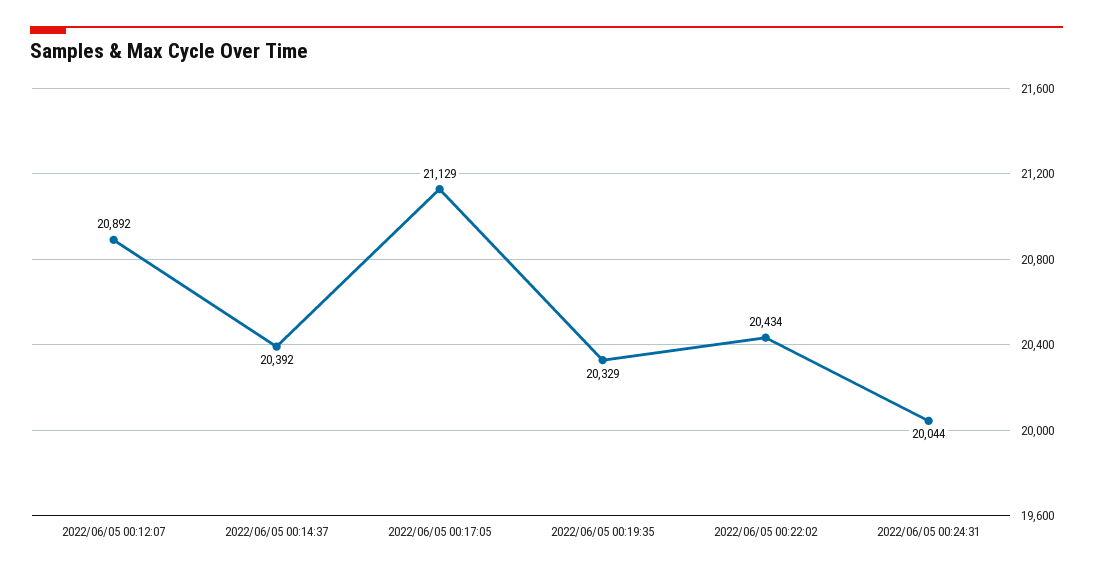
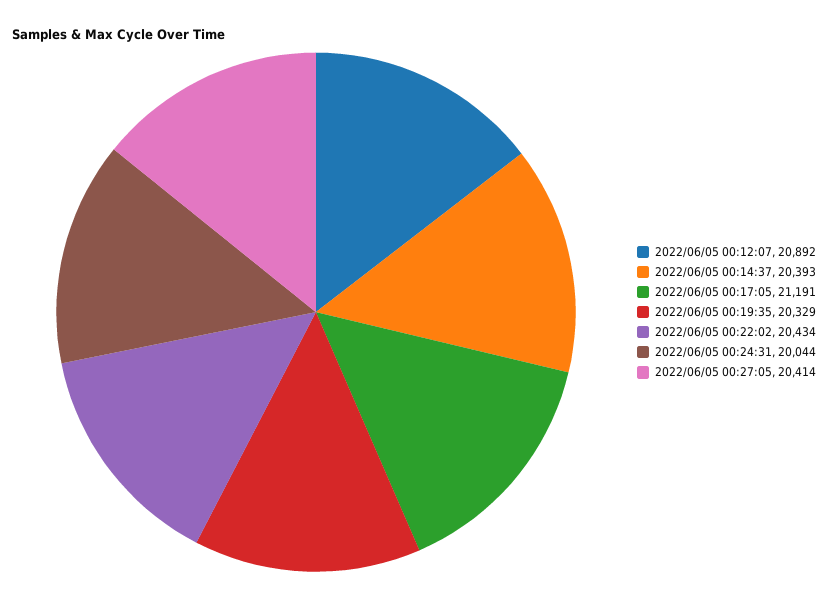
2022/06/05 00:14:37: 20392 -> 20393
2022/06/05 00:17:05: 21129 -> 21191
2022/06/05 00:27:05: none -> 20414

